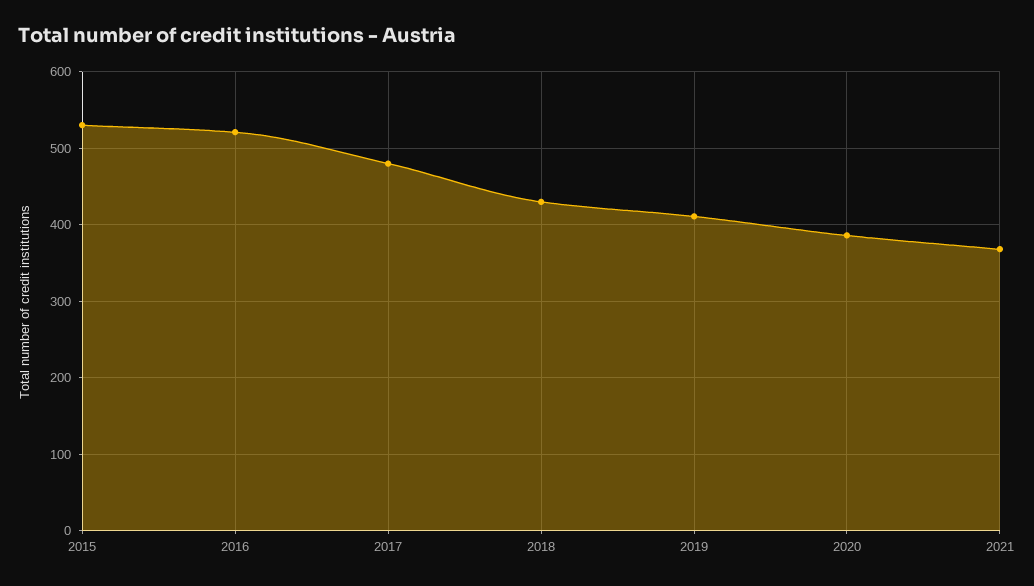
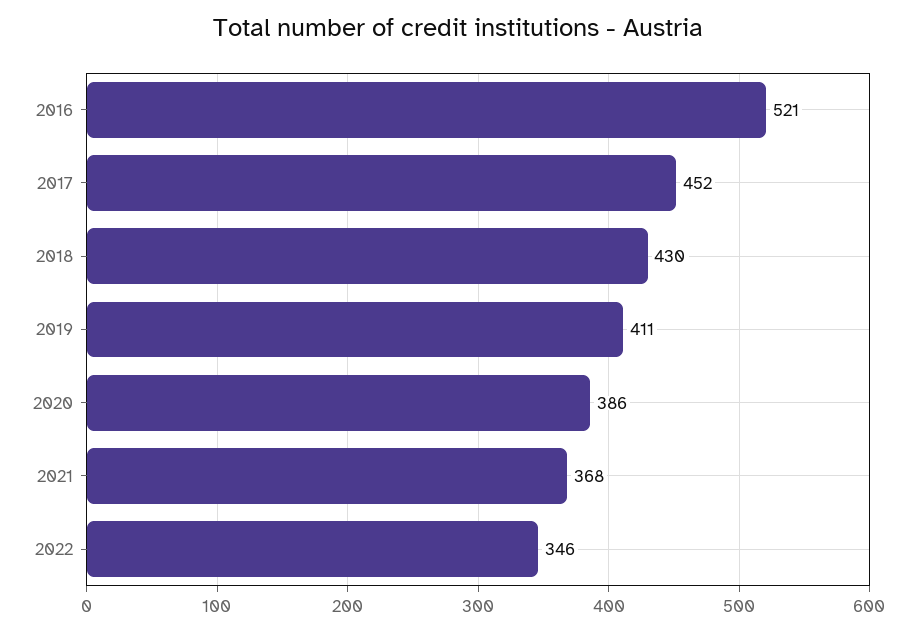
2015: 530 -> none
2017: 480 -> 452
2022: none -> 346

